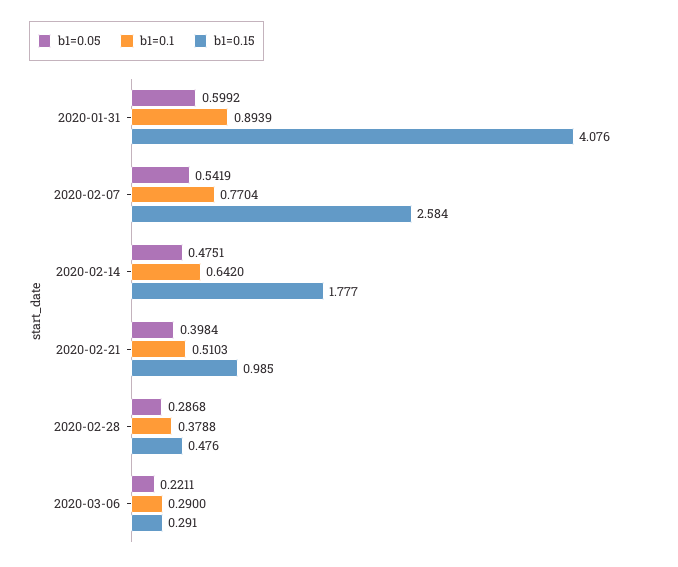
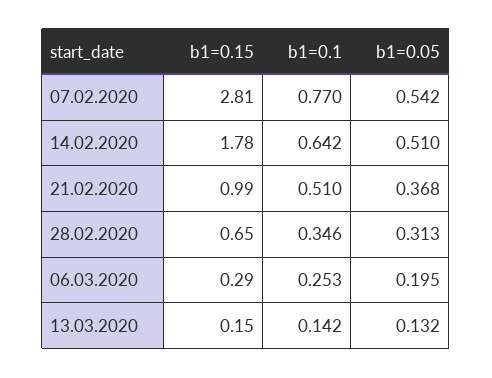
b1=0.05, 2020-01-31: 0.5992 -> none
b1=0.1, 2020-01-31: 0.8939 -> none
b1=0.15, 2020-01-31: 4.076 -> none
b1=0.15, 2020-02-07: 2.584 -> 2.81
b1=0.05, 2020-02-14: 0.4751 -> 0.51
b1=0.05, 2020-02-21: 0.3984 -> 0.368
b1=0.05, 2020-02-28: 0.2868 -> 0.313
b1=0.1, 2020-02-28: 0.3788 -> 0.346
b1=0.15, 2020-02-28: 0.476 -> 0.65
b1=0.05, 2020-03-06: 0.2211 -> 0.195
b1=0.1, 2020-03-06: 0.29 -> 0.253
b1=0.15, 13.03.2020: none -> 0.15
b1=0.1, 13.03.2020: none -> 0.142
b1=0.05, 13.03.2020: none -> 0.132

